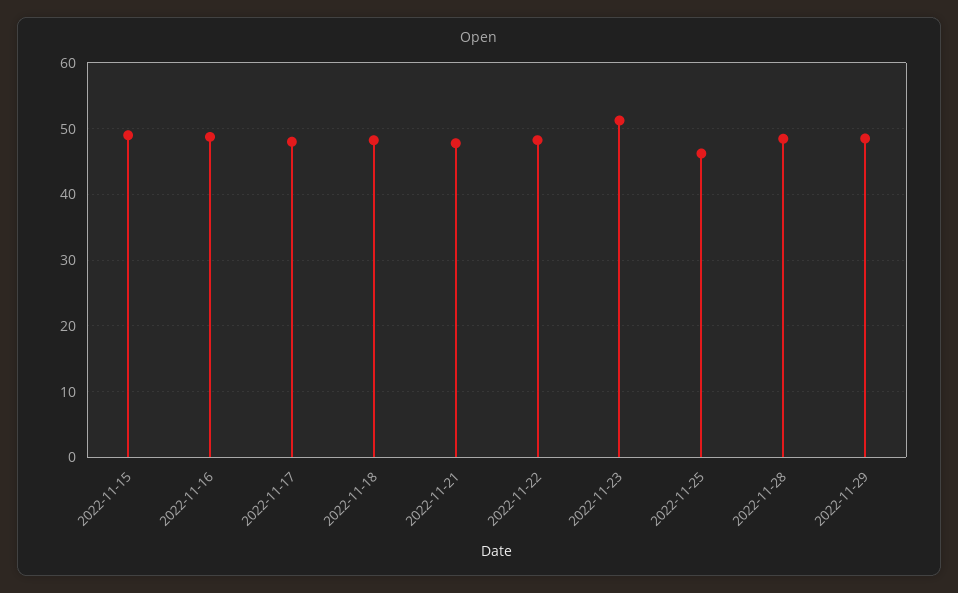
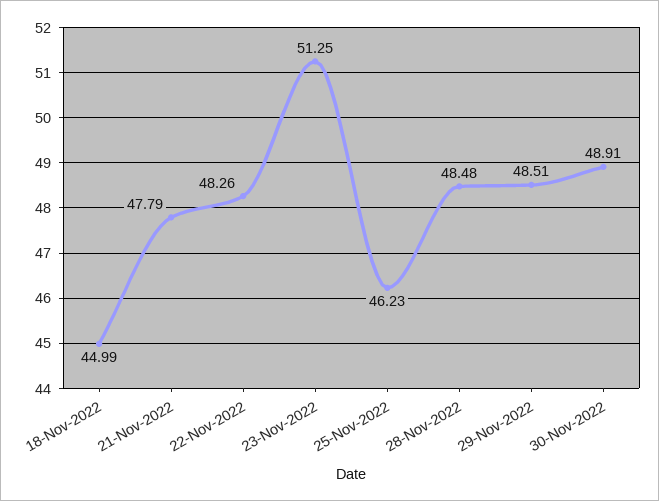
2022-11-15: 49 -> none
2022-11-16: 49 -> none
2022-11-17: 48 -> none
2022-11-18: 48 -> 44.99
30-Nov-2022: none -> 48.91

